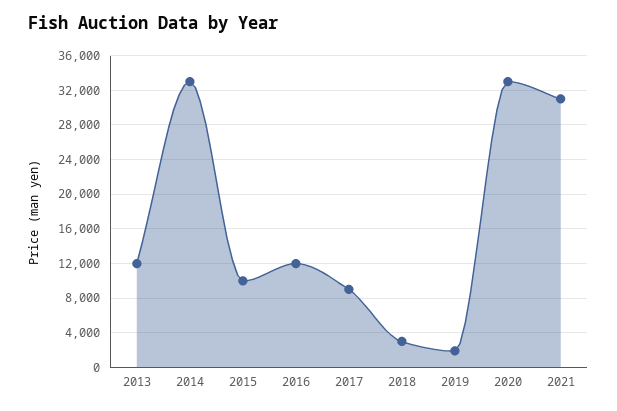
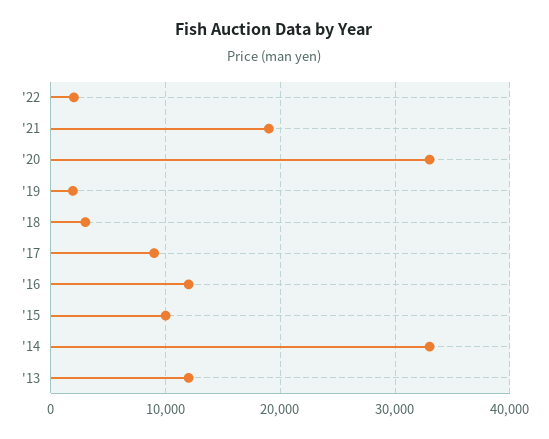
2021: 31000 -> 19000
'22: none -> 2000

